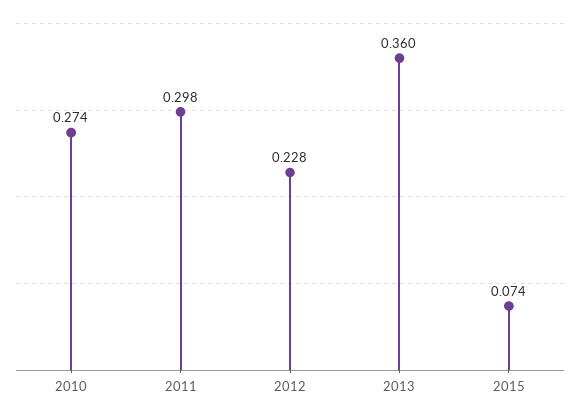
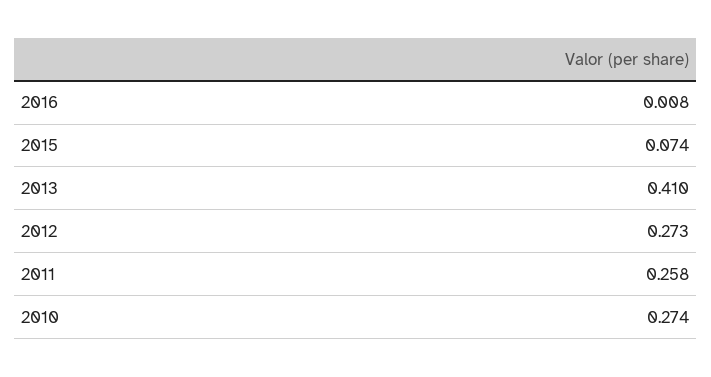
2011: 0.298 -> 0.258
2012: 0.228 -> 0.273
2013: 0.36 -> 0.41
2016: none -> 0.008

